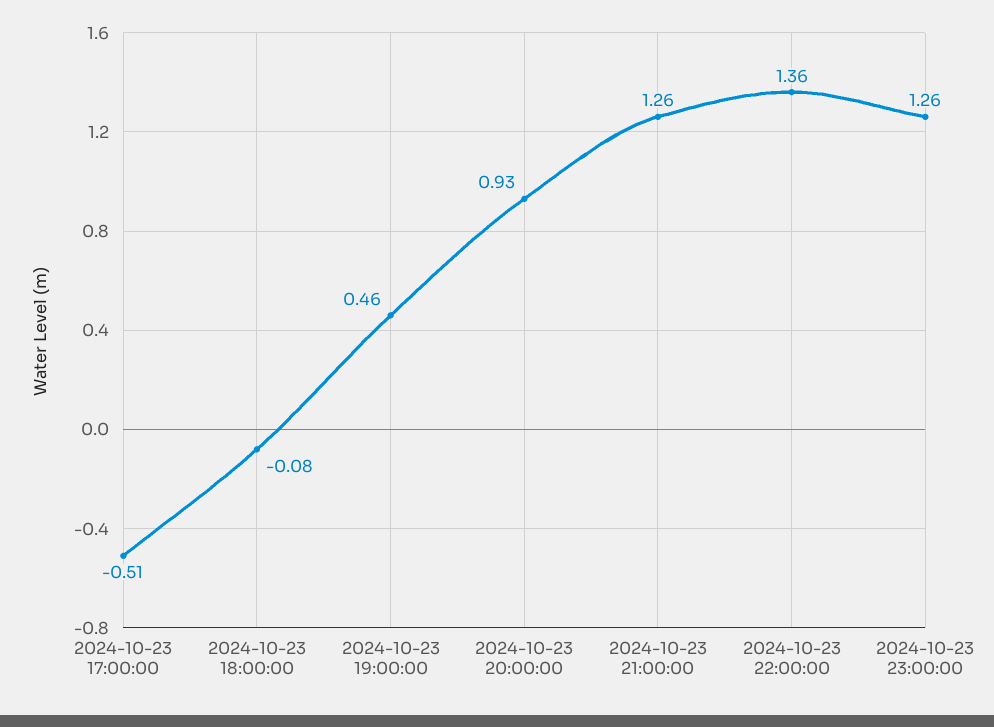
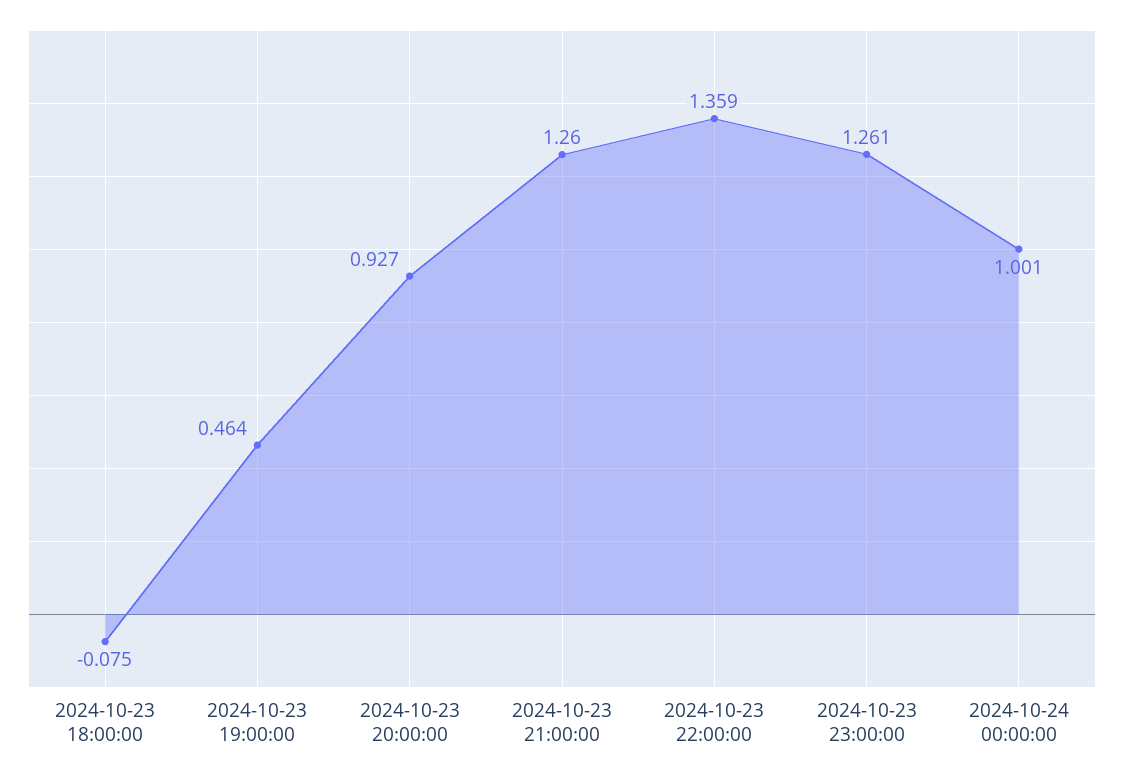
2024-10-23 17:00:00: -0.51 -> none
2024-10-24 00:00:00: none -> 1.001

